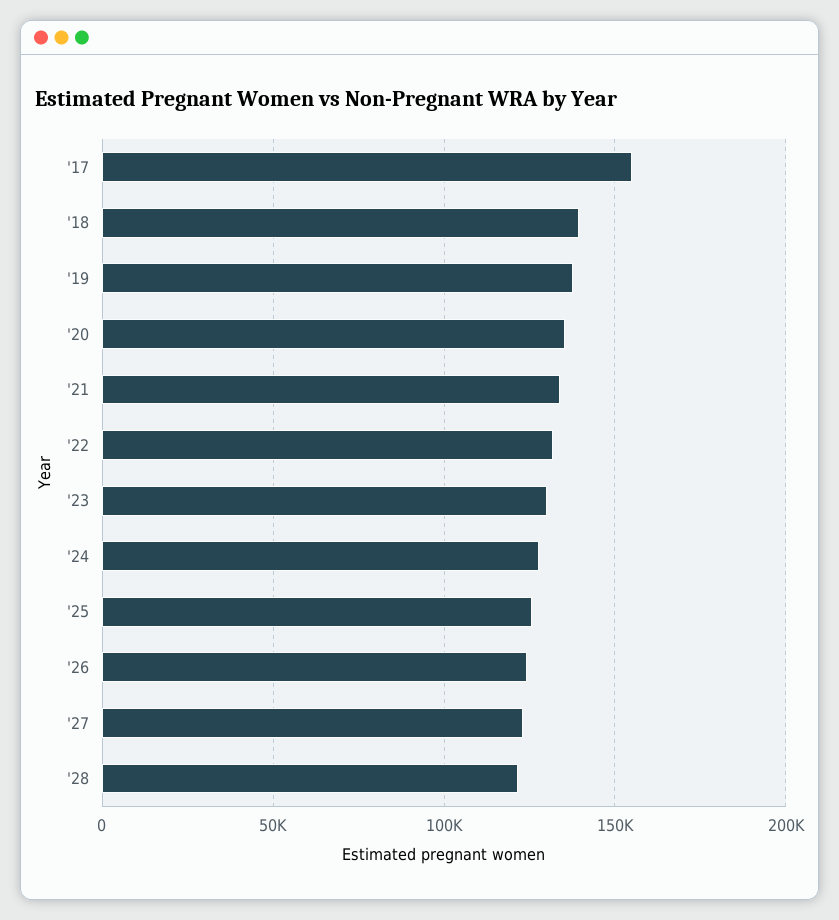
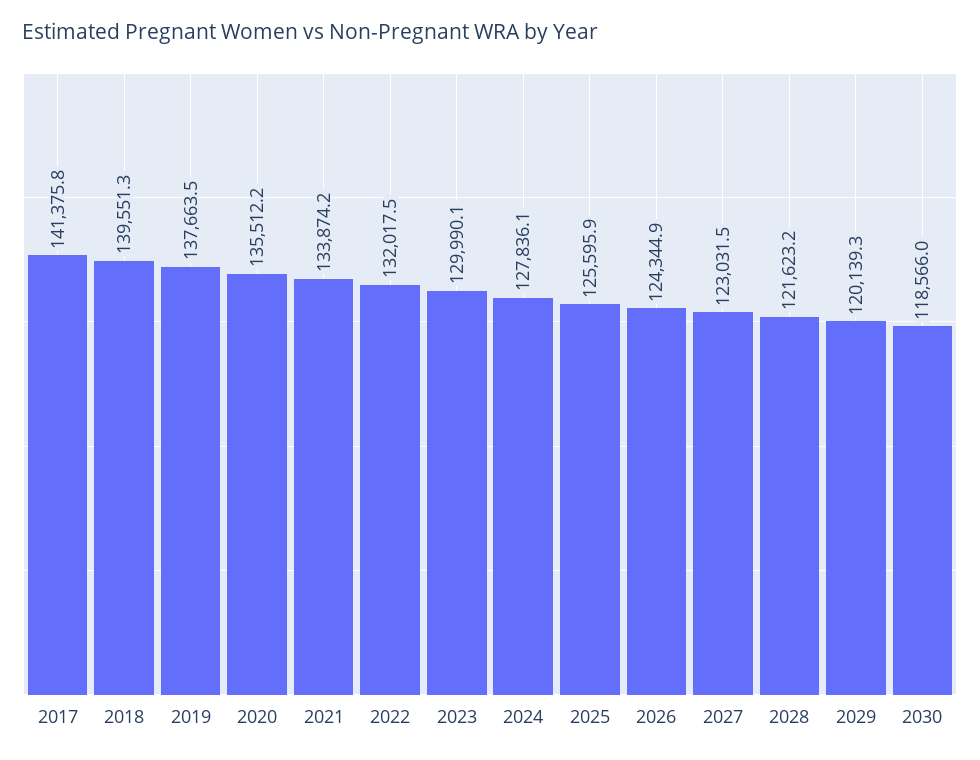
'17: 155000 -> 141375.8
2029: none -> 120139.3
2030: none -> 118566

